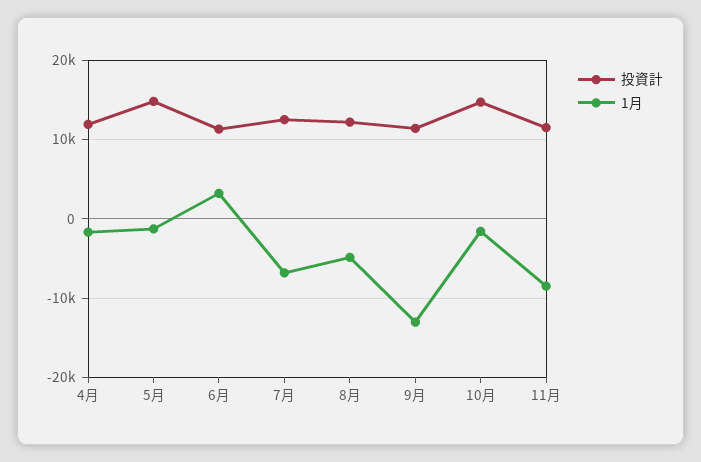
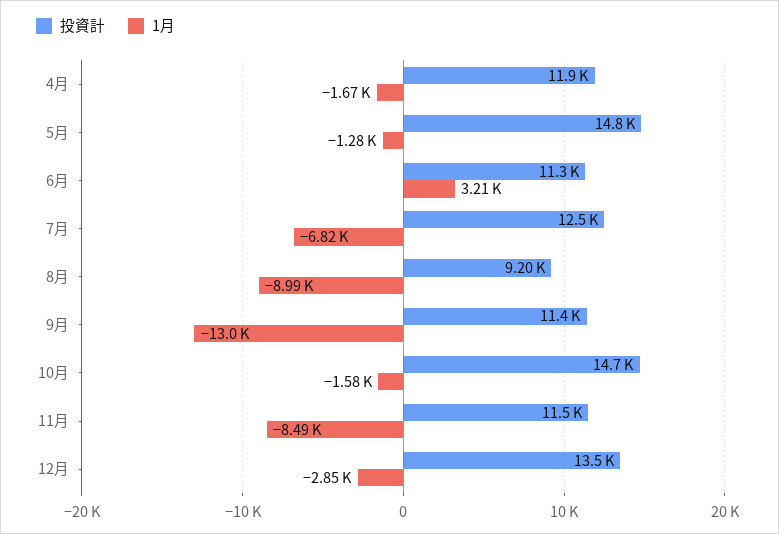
投資計, 8月: 12000 -> 9200
1月, 8月: -5000 -> -8990
投資計, 12月: none -> 13500
1月, 12月: none -> -2850

